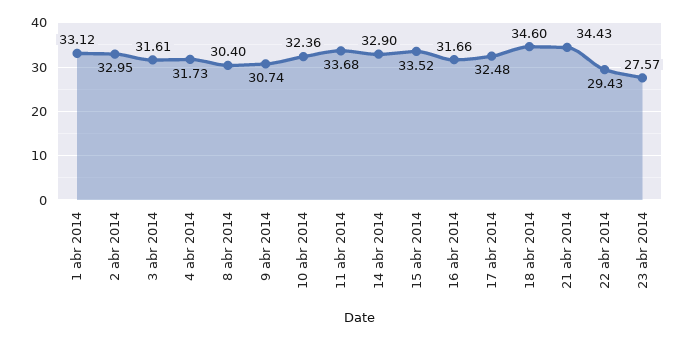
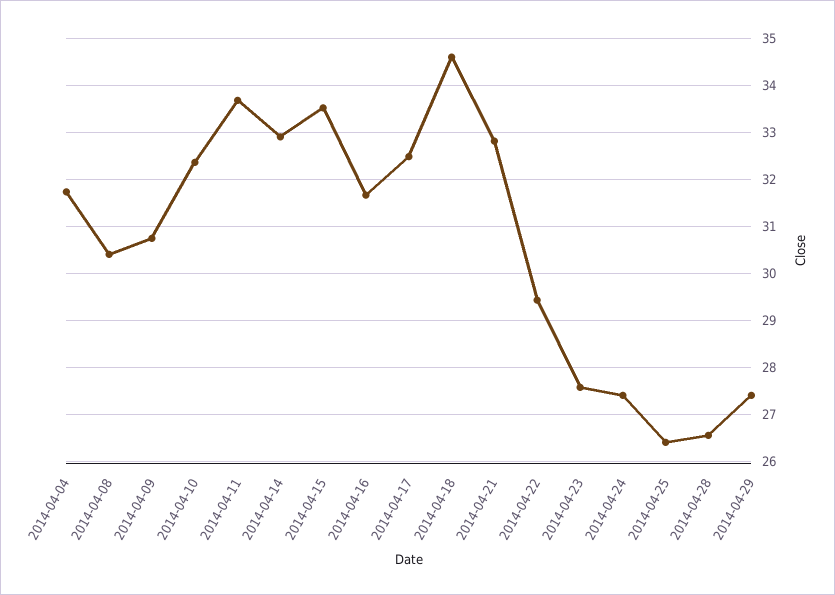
1 abr 2014: 33.12 -> none
2 abr 2014: 32.95 -> none
3 abr 2014: 31.61 -> none
21 abr 2014: 34.43 -> 32.8
2014-04-24: none -> 27.4
2014-04-25: none -> 26.4
2014-04-28: none -> 26.6
2014-04-29: none -> 27.4

